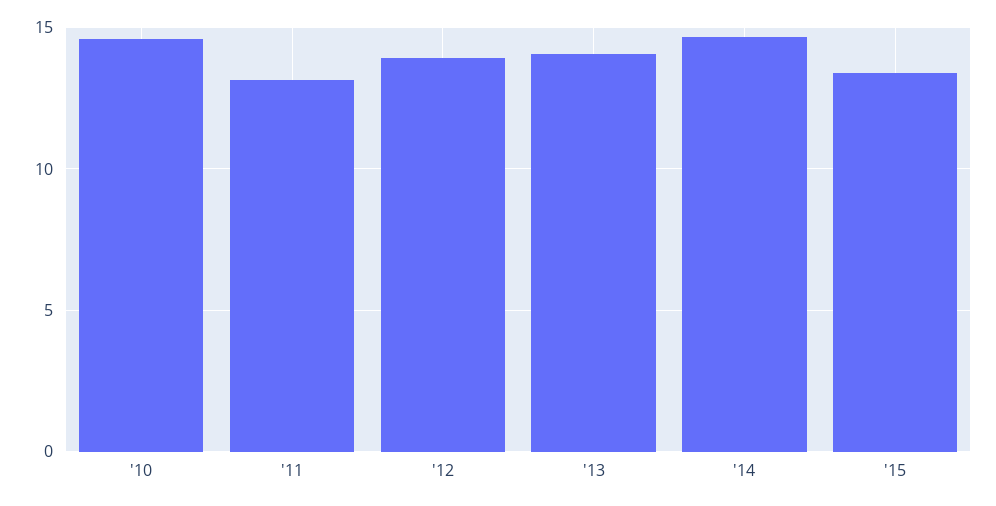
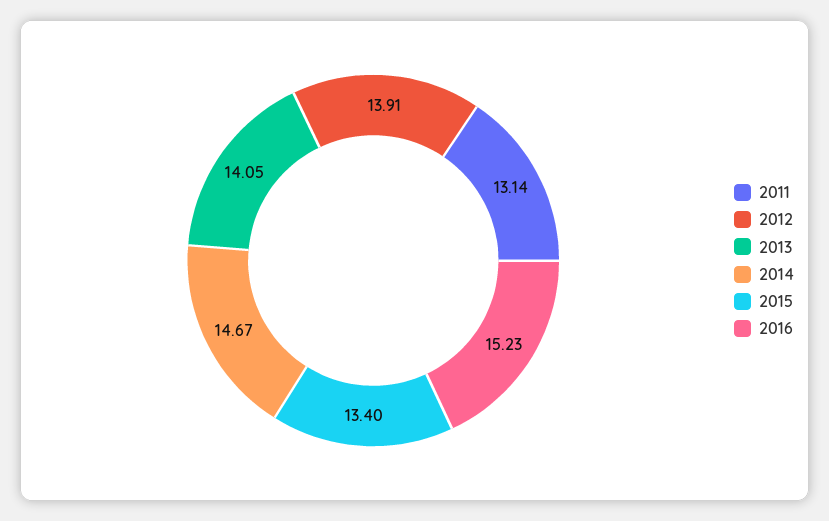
'10: 14.5 -> none
2016: none -> 15.23

